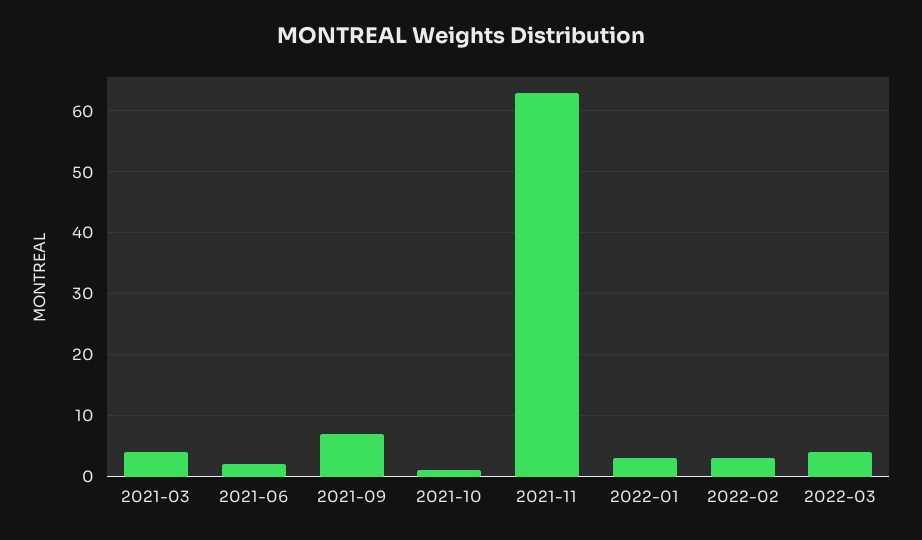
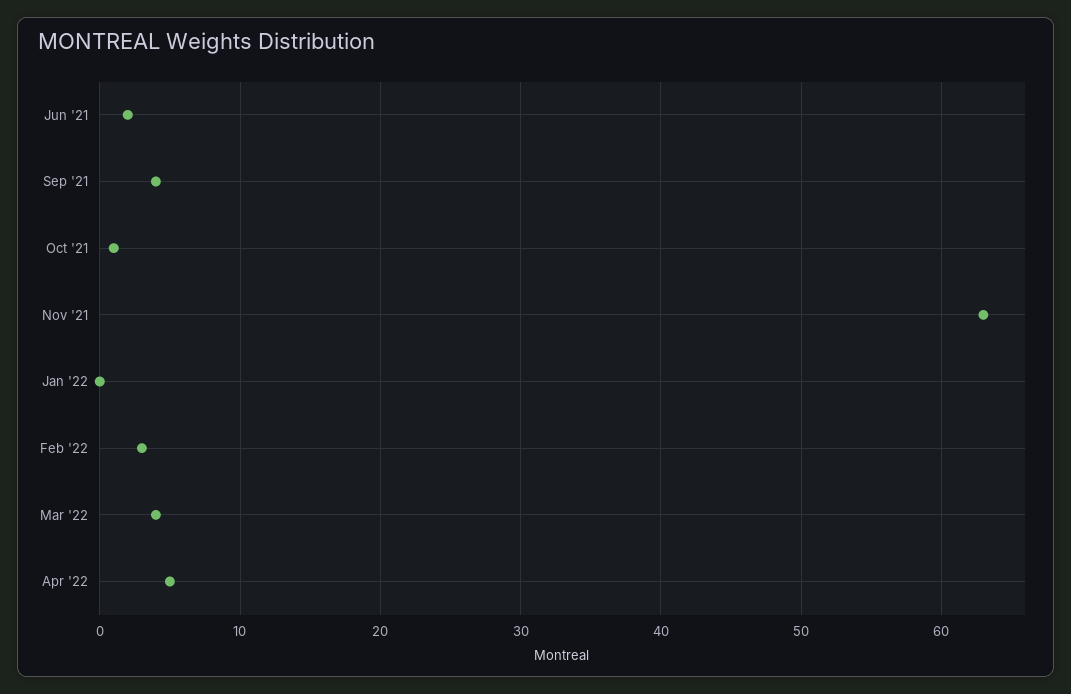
2021-03: 4 -> none
2021-09: 7 -> 4
2022-01: 3 -> 0
Apr '22: none -> 5

